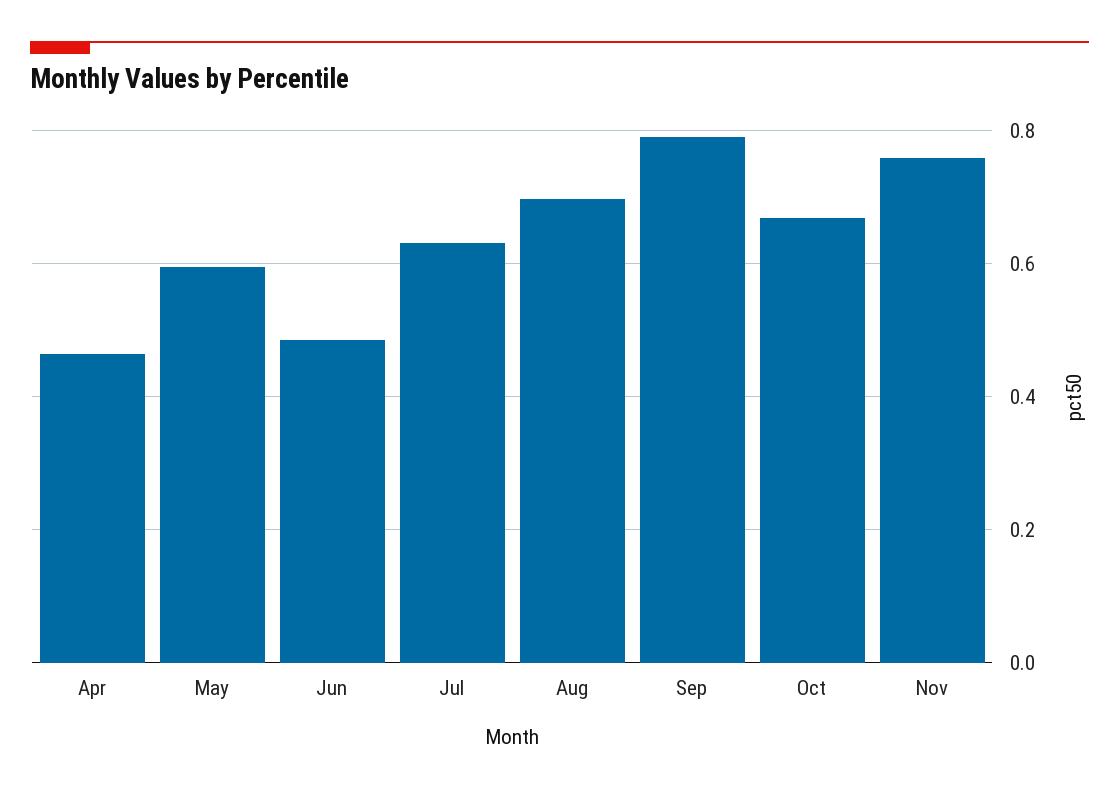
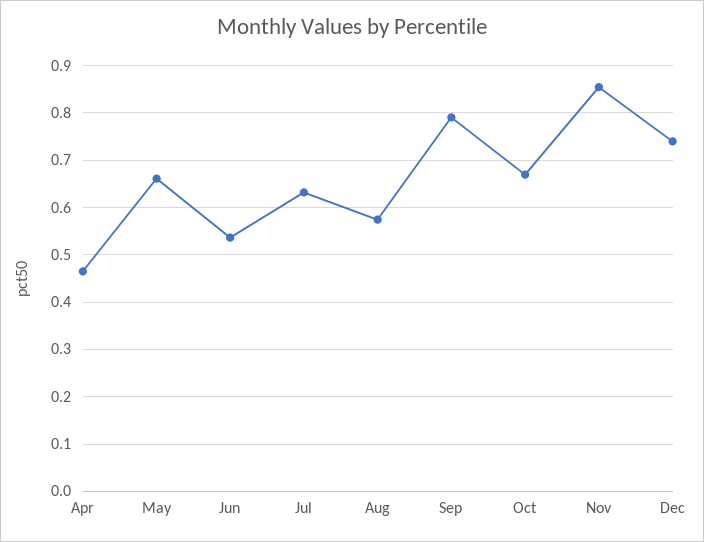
May: 0.6 -> 0.66
Jun: 0.48 -> 0.54
Aug: 0.7 -> 0.58
Nov: 0.76 -> 0.86
Dec: none -> 0.74

